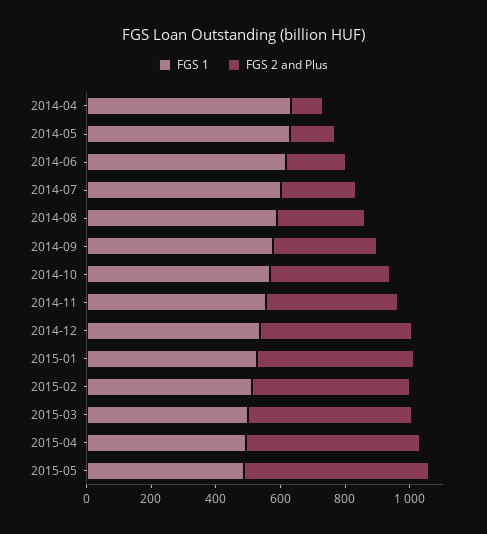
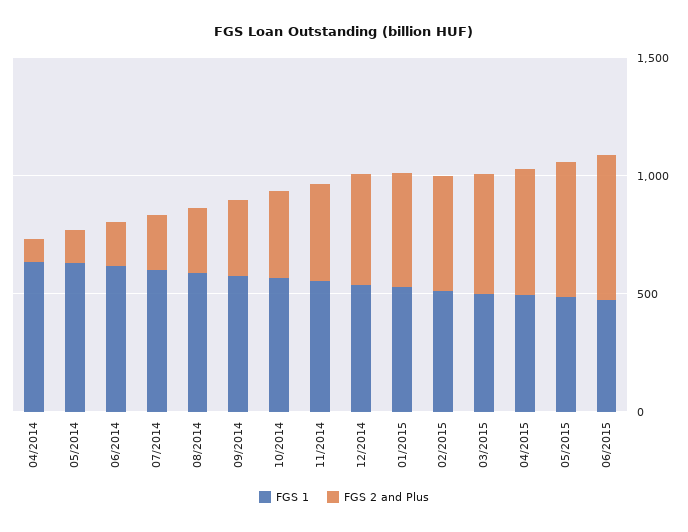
FGS 1, 06/2015: none -> 500
FGS 2 and Plus, 06/2015: none -> 600

